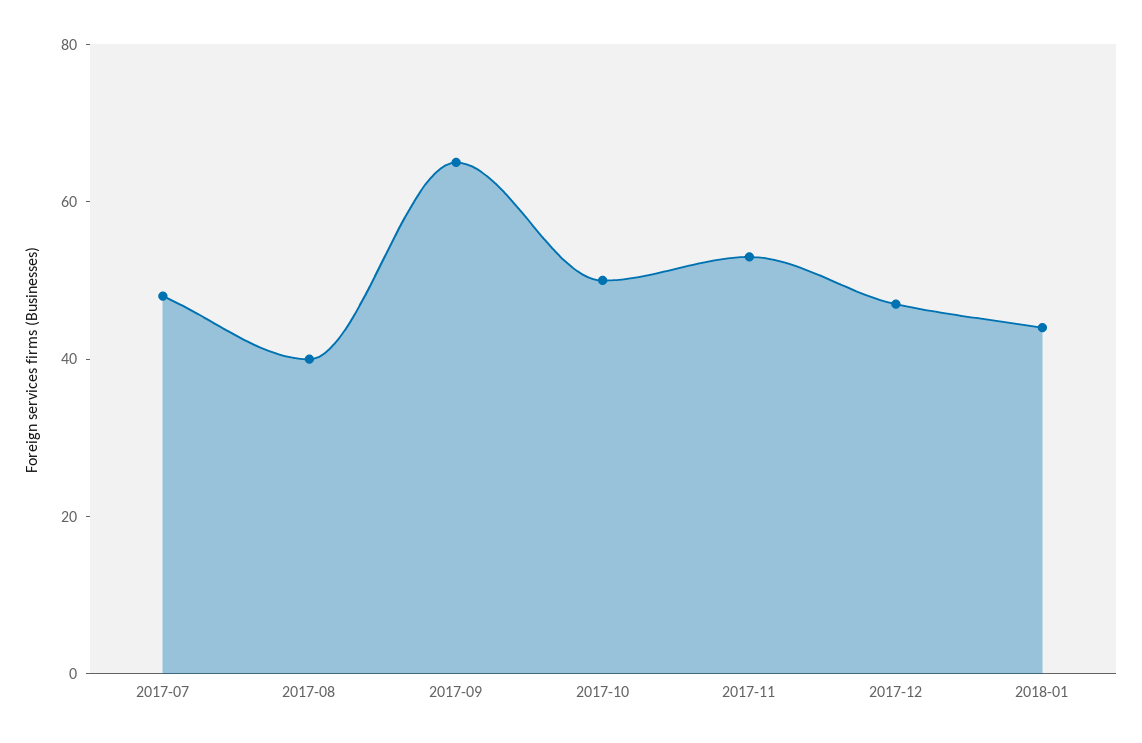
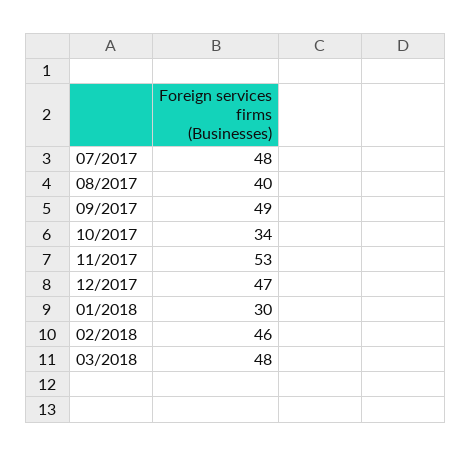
2017-09: 65 -> 49
2017-10: 50 -> 34
2018-01: 45 -> 30
02/2018: none -> 46
03/2018: none -> 48

